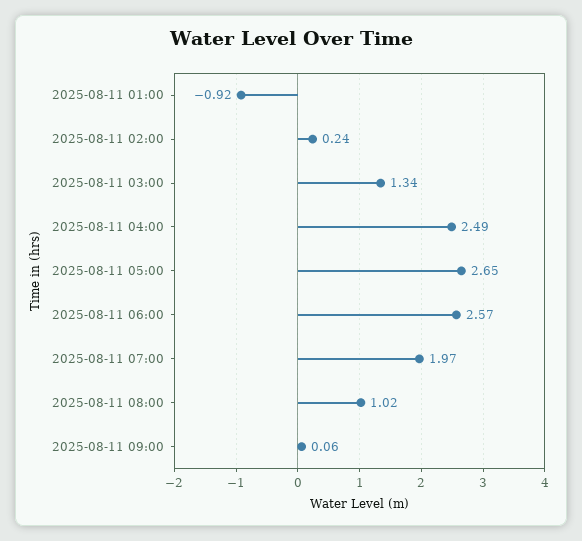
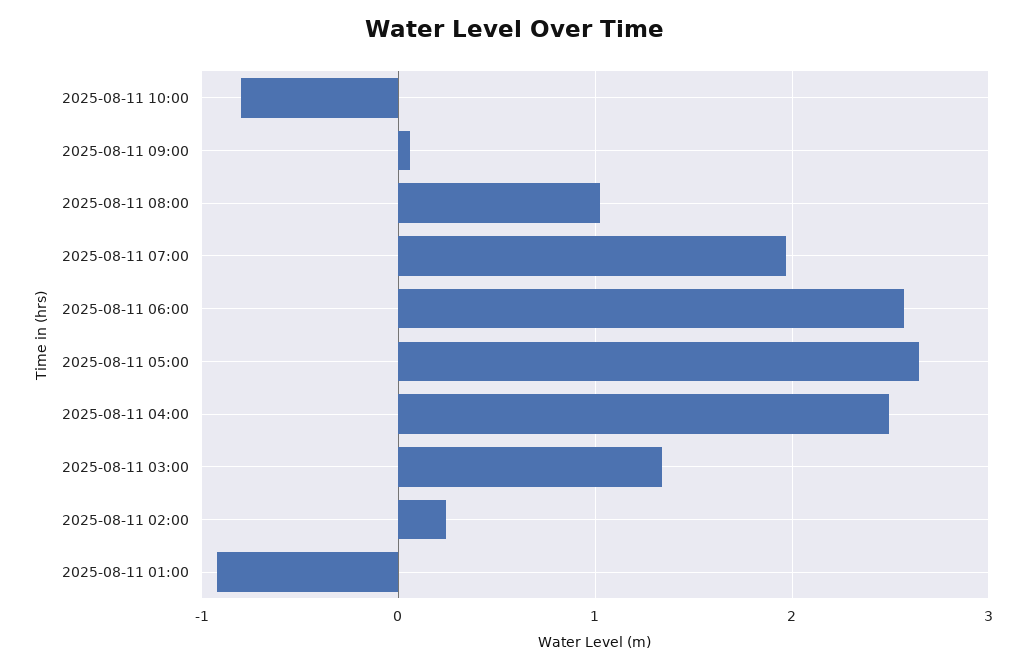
2025-08-11 10:00: none -> -0.8

